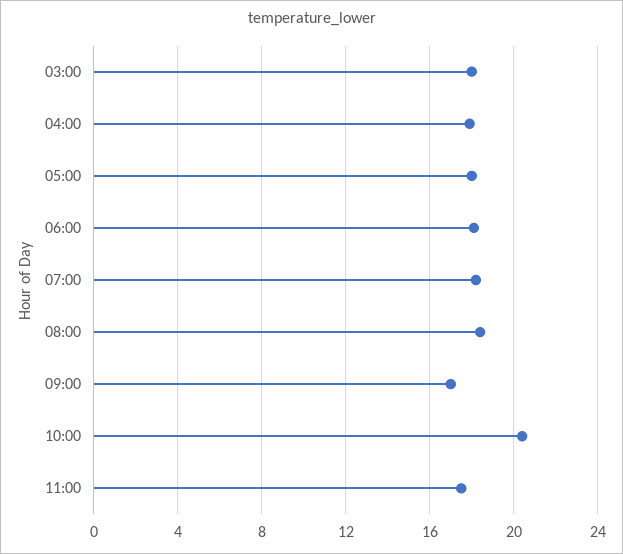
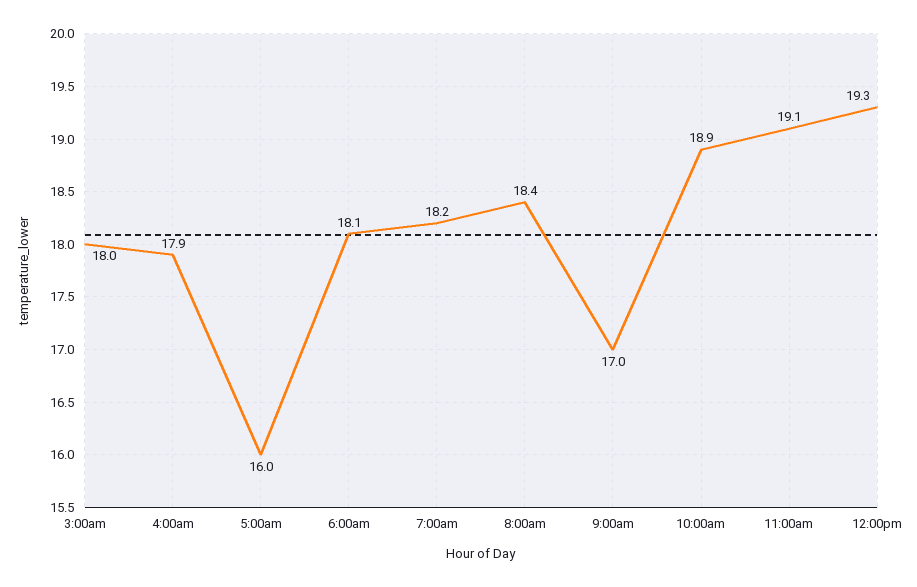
05:00: 18 -> 16
10:00: 20.5 -> 18.9
11:00: 17.5 -> 19.1
12:00pm: none -> 19.3

